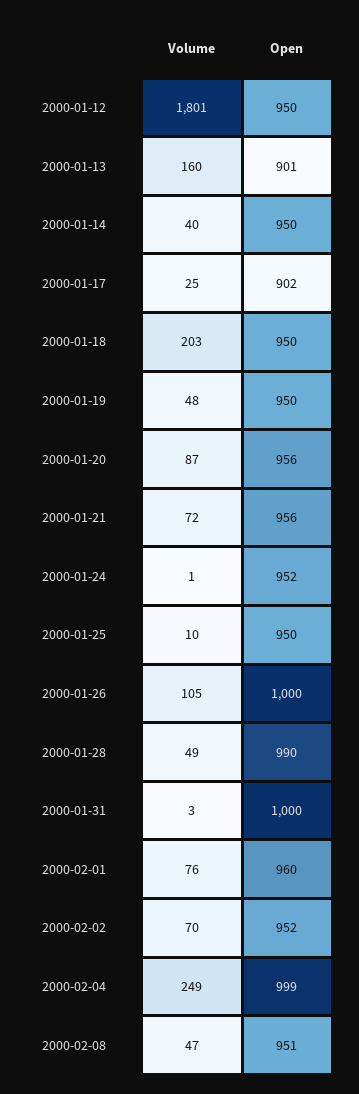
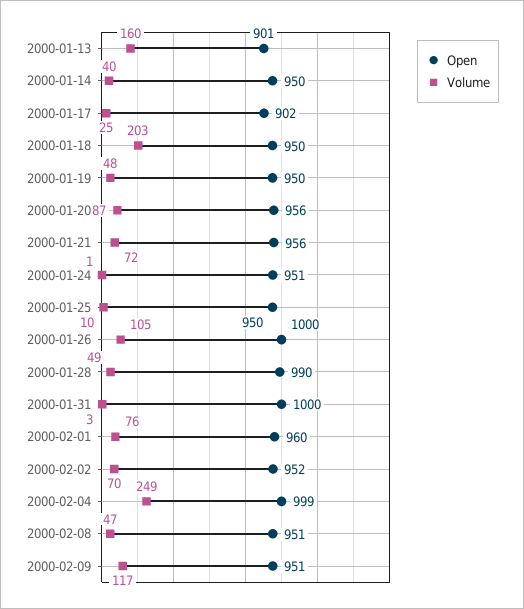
Volume, 2000-01-12: 1801 -> none
Open, 2000-01-12: 950 -> none
Open, 2000-01-24: 952 -> 951
Open, 2000-02-09: none -> 951
Volume, 2000-02-09: none -> 117

